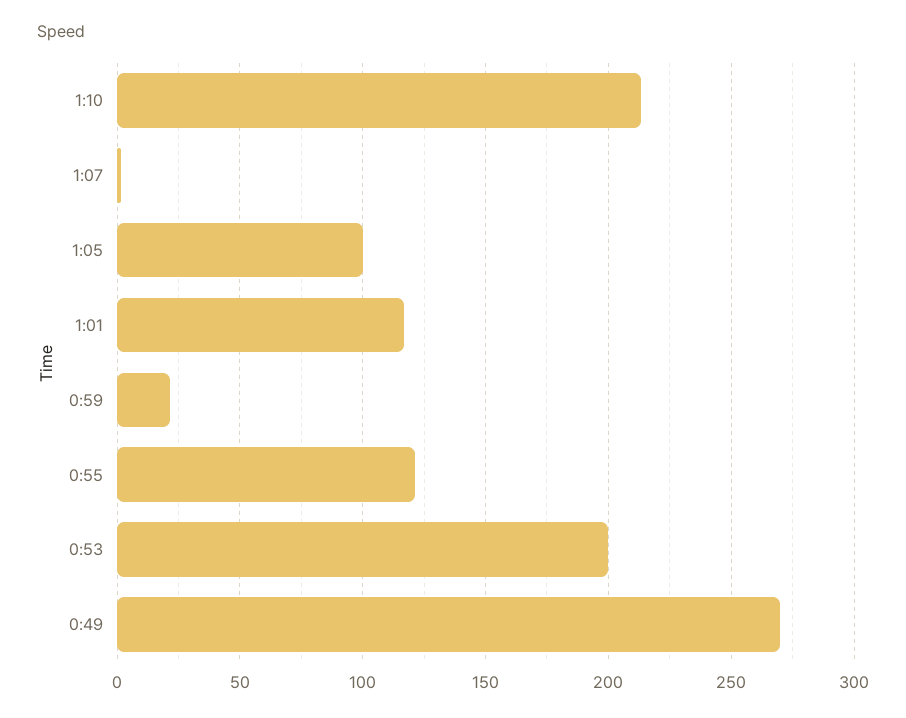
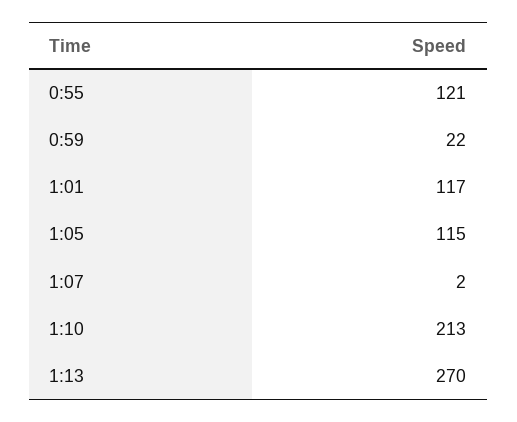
1:05: 100 -> 115
0:53: 200 -> none
0:49: 270 -> none
1:13: none -> 270

